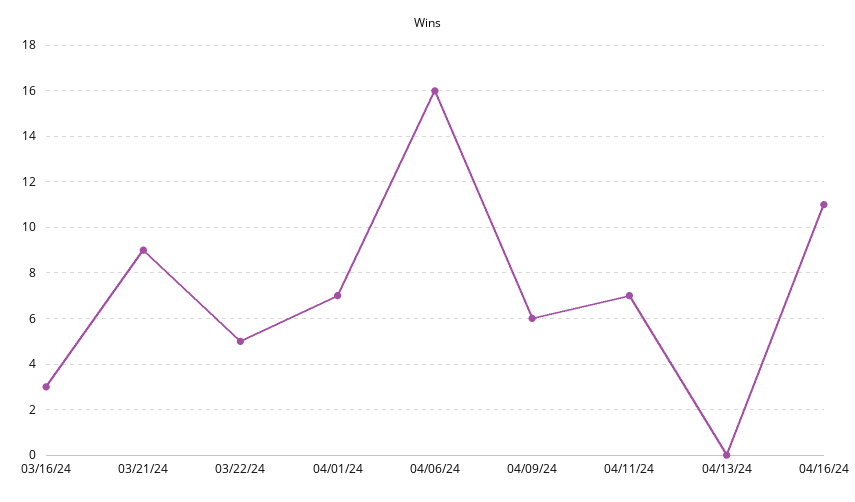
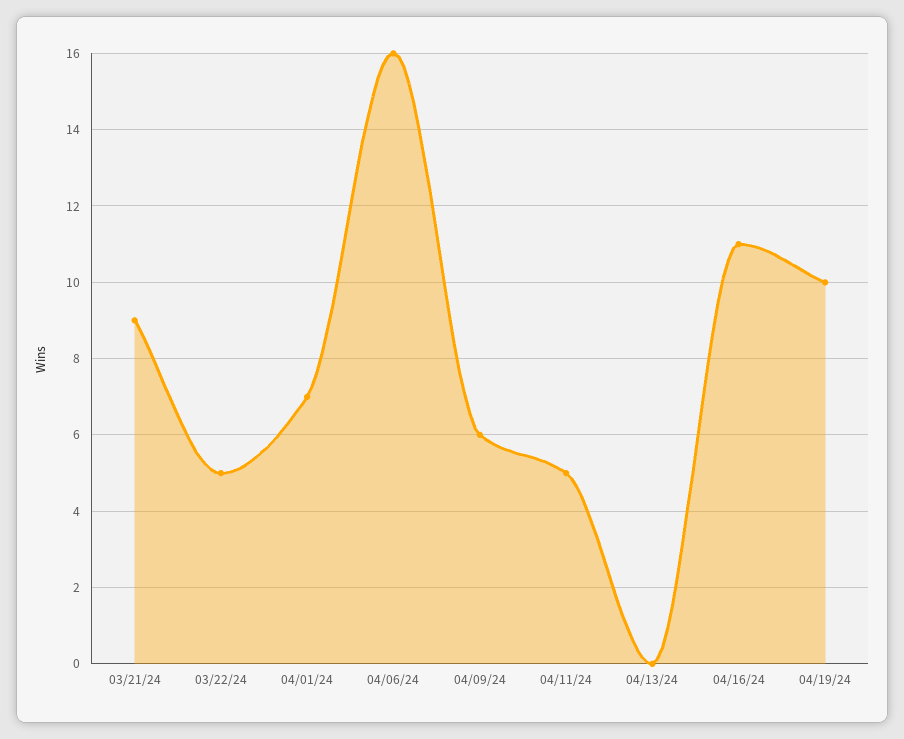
03/16/24: 3 -> none
04/11/24: 7 -> 5
04/19/24: none -> 10

